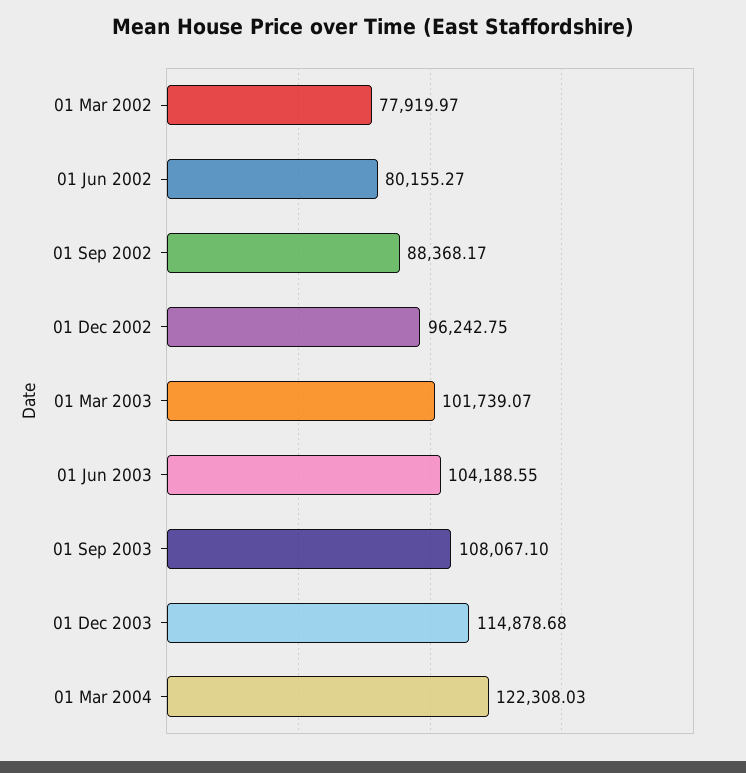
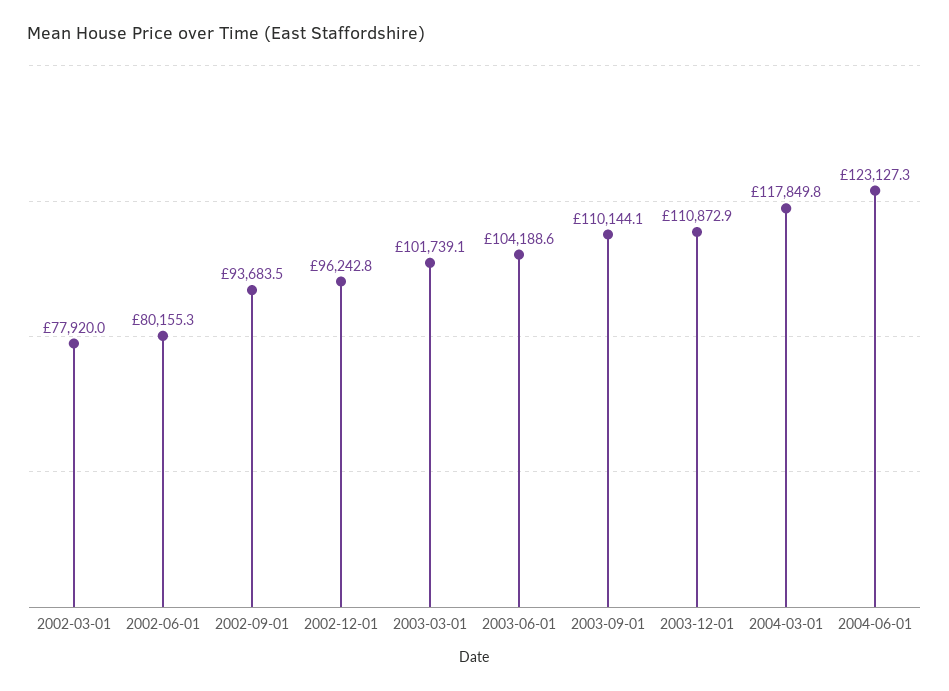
01 Sep 2002: 88368.17 -> 93683.5
01 Sep 2003: 108067.1 -> 110144.1
01 Dec 2003: 114878.68 -> 110872.9
01 Mar 2004: 122308.03 -> 117849.8
2004-06-01: none -> 123127.3

